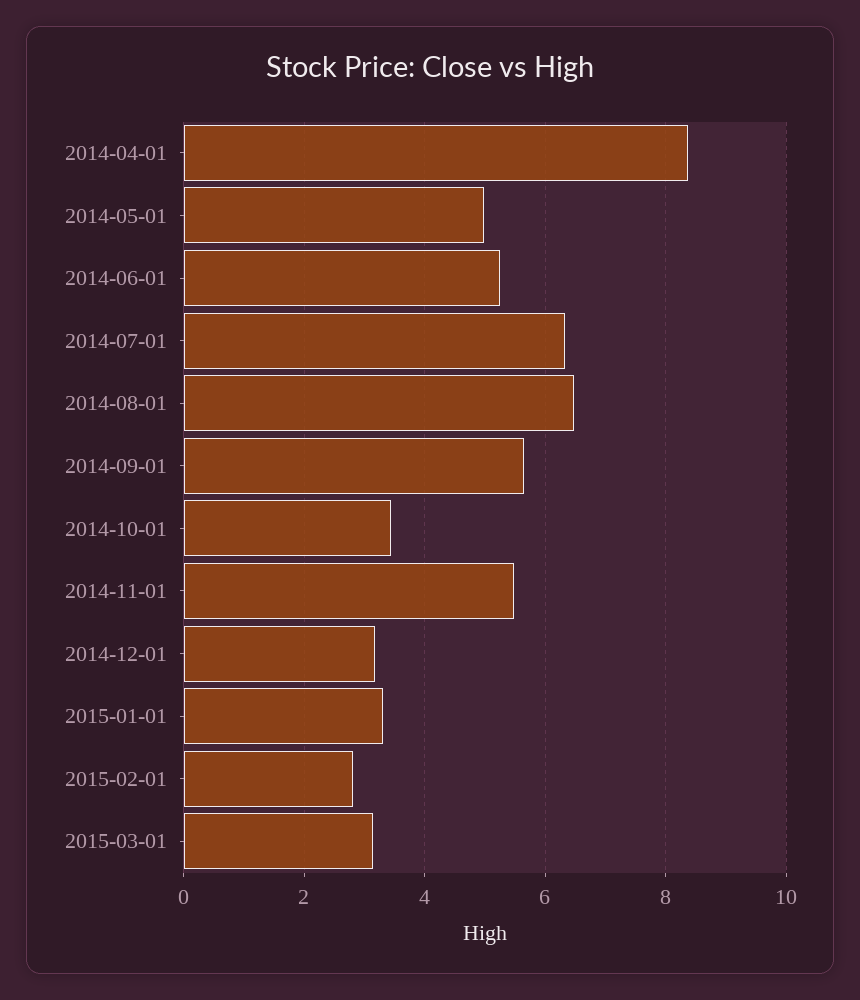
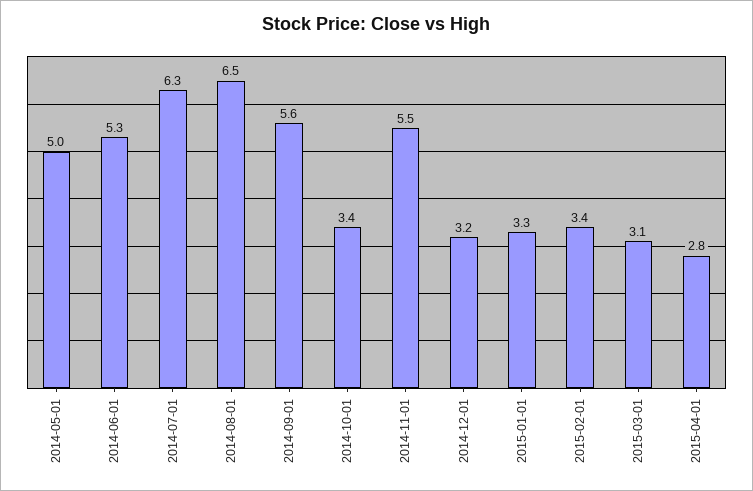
2014-04-01: 8.4 -> none
2015-02-01: 2.8 -> 3.4
2015-04-01: none -> 2.8

